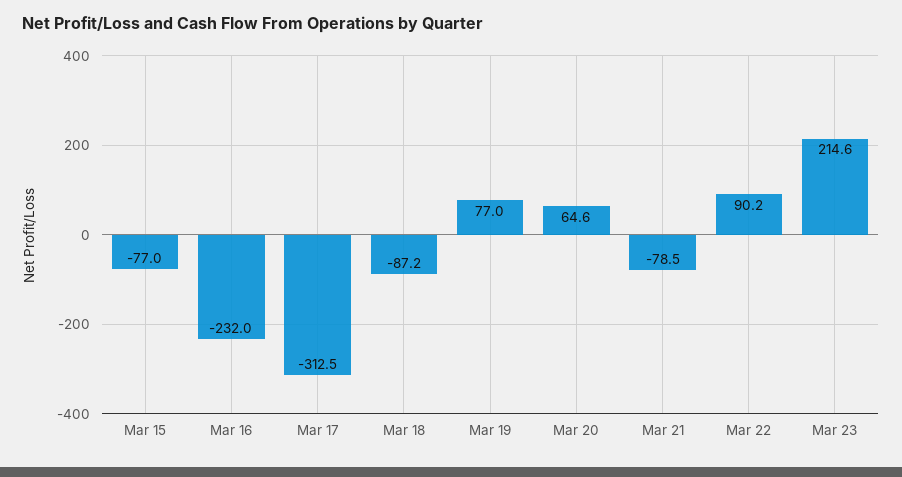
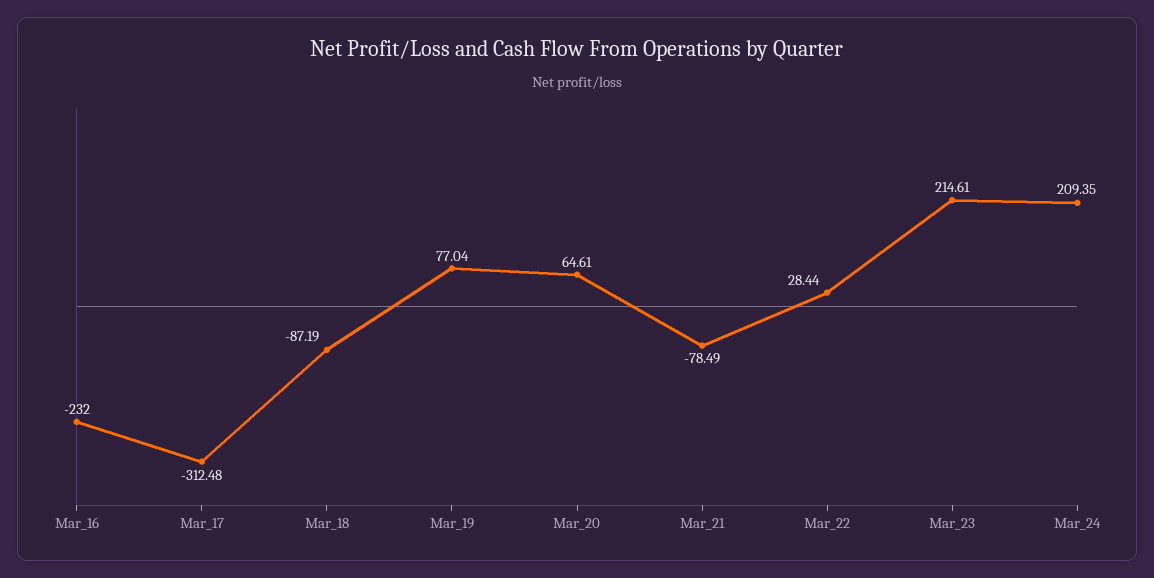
Mar 15: -77 -> none
Mar 22: 90.2 -> 28.44
Mar_24: none -> 209.35

